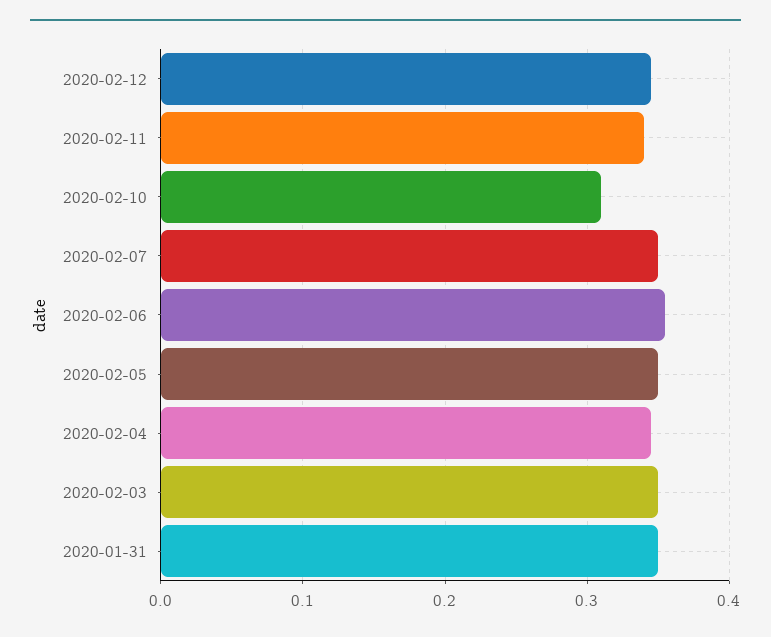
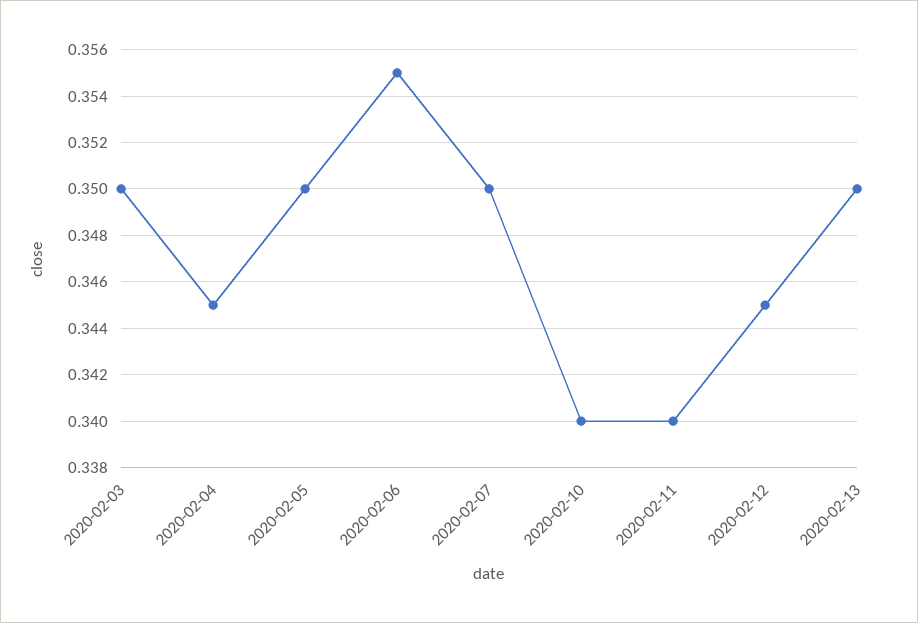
2020-02-10: 0.31 -> 0.34
2020-01-31: 0.35 -> none
2020-02-13: none -> 0.35

